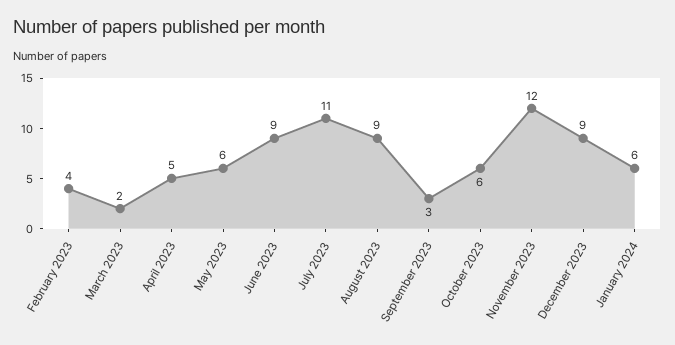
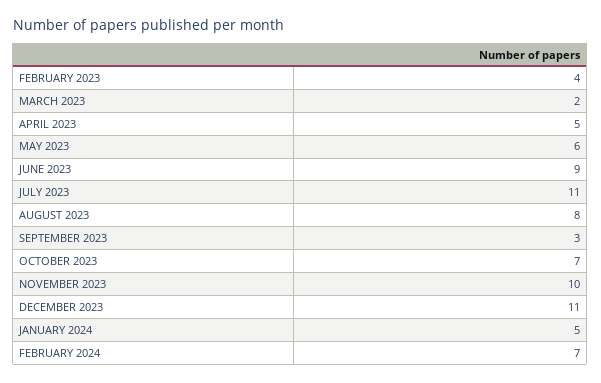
August 2023: 9 -> 8
October 2023: 6 -> 7
November 2023: 12 -> 10
December 2023: 9 -> 11
January 2024: 6 -> 5
FEBRUARY 2024: none -> 7

